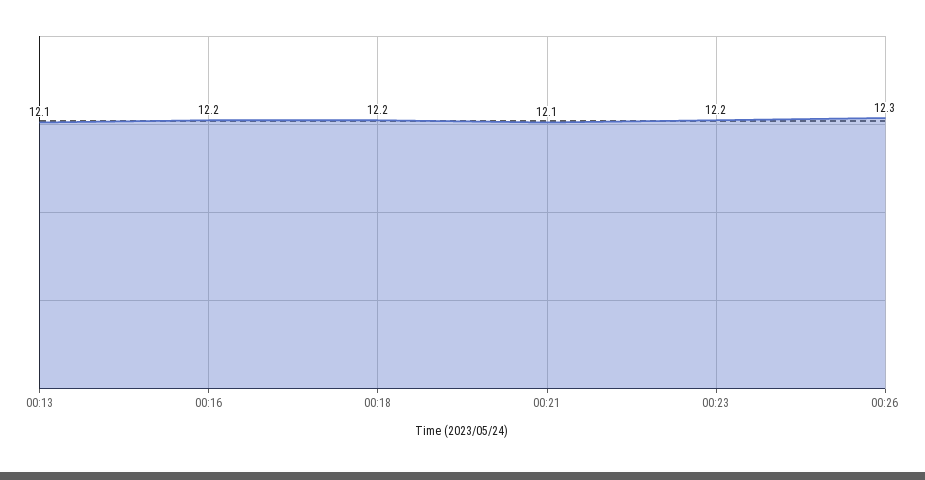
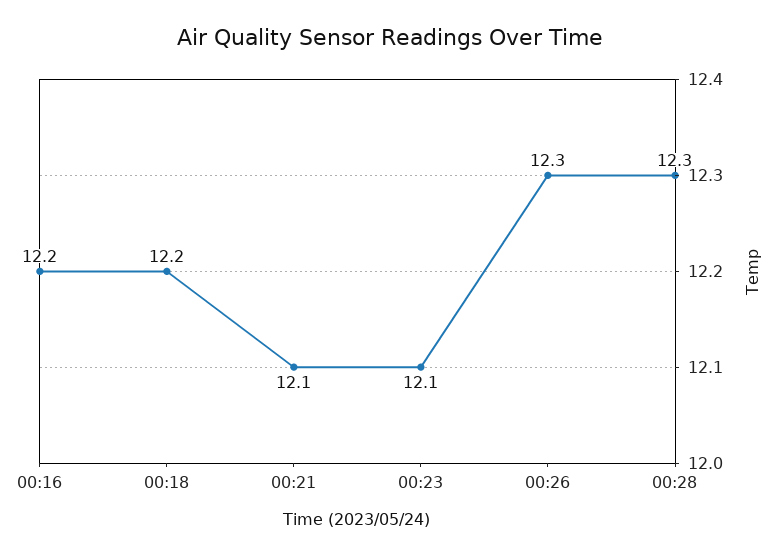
00:13: 12.1 -> none
00:23: 12.2 -> 12.1
00:28: none -> 12.3

